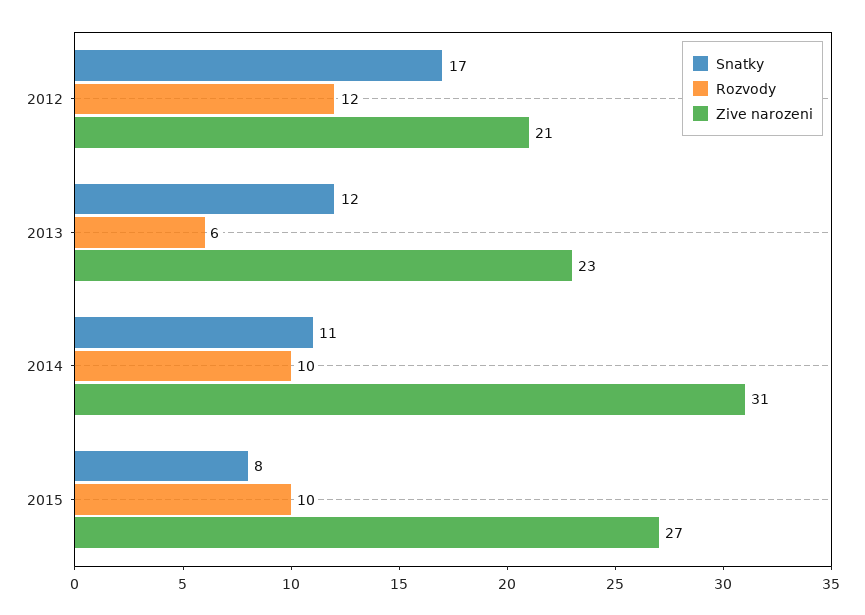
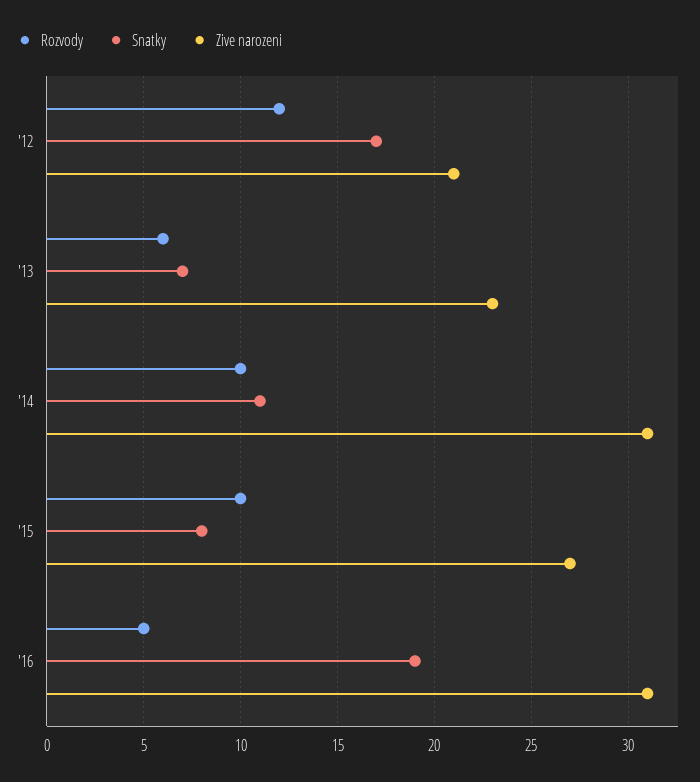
Snatky, 2013: 12 -> 7
Rozvody, '16: none -> 5
Snatky, '16: none -> 19
Zive narozeni, '16: none -> 31

